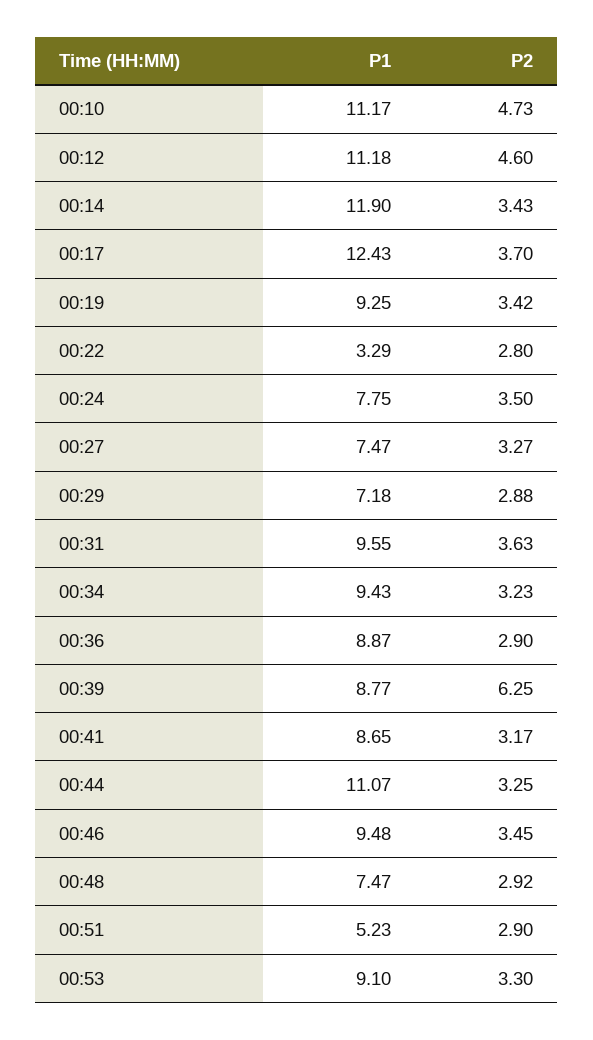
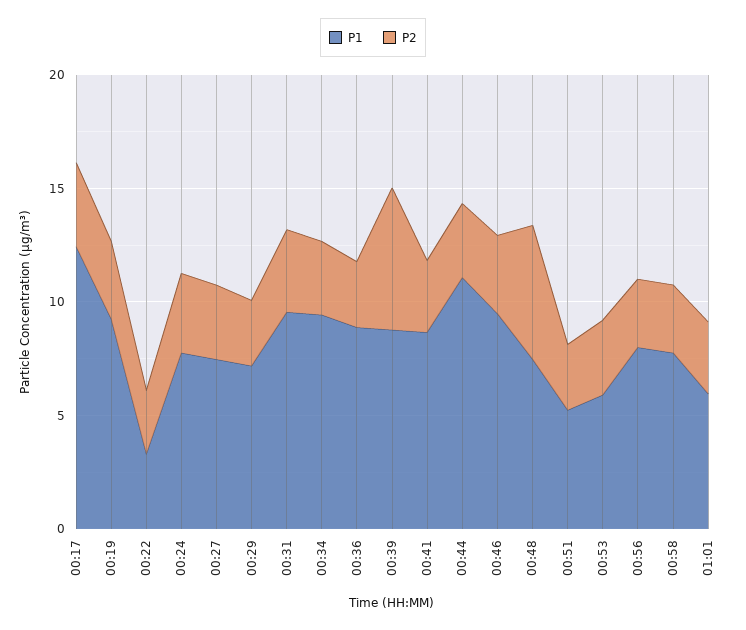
P1, 00:10: 11.17 -> none
P2, 00:10: 4.73 -> none
P1, 00:12: 11.18 -> none
P2, 00:12: 4.6 -> none
P1, 00:14: 11.9 -> none
P2, 00:14: 3.43 -> none
P2, 00:48: 2.92 -> 6
P1, 00:53: 9.1 -> 6
P1, 00:56: none -> 8
P2, 00:56: none -> 3
P1, 00:58: none -> 8
P2, 00:58: none -> 3
P1, 01:01: none -> 6
P2, 01:01: none -> 3

